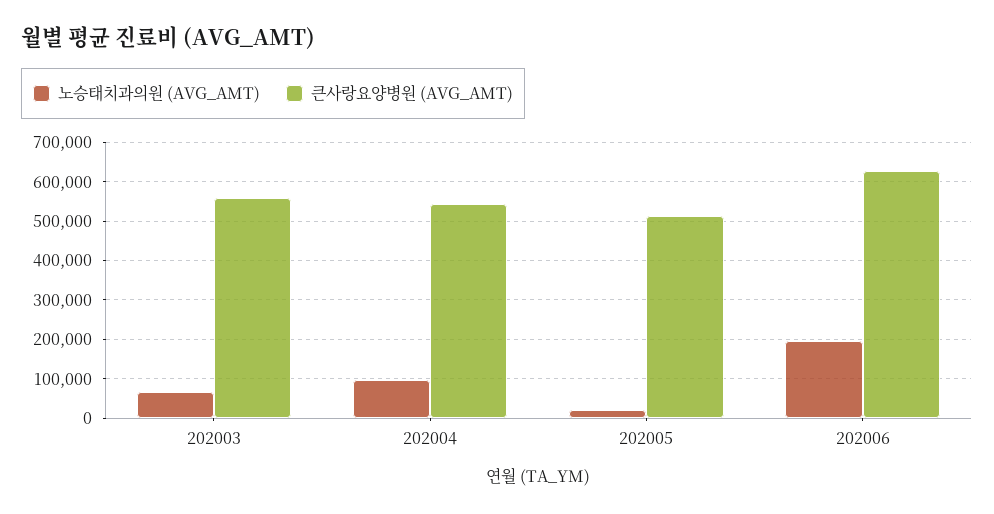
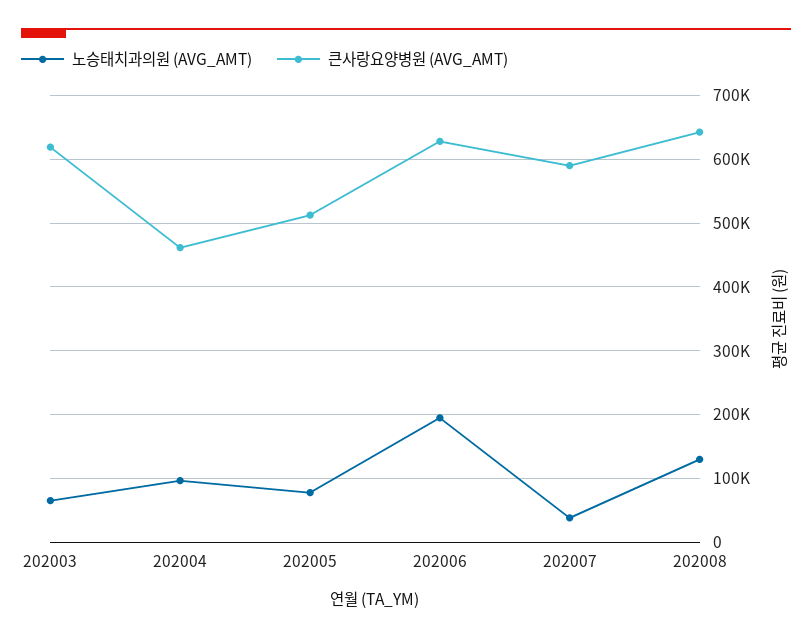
큰사랑요양병원 (AVG_AMT), 202003: 560000 -> 620000
큰사랑요양병원 (AVG_AMT), 202004: 540000 -> 460000
노승태치과의원 (AVG_AMT), 202005: 20000 -> 80000
노승태치과의원 (AVG_AMT), 202007: none -> 40000
큰사랑요양병원 (AVG_AMT), 202007: none -> 590000
노승태치과의원 (AVG_AMT), 202008: none -> 130000
큰사랑요양병원 (AVG_AMT), 202008: none -> 640000

